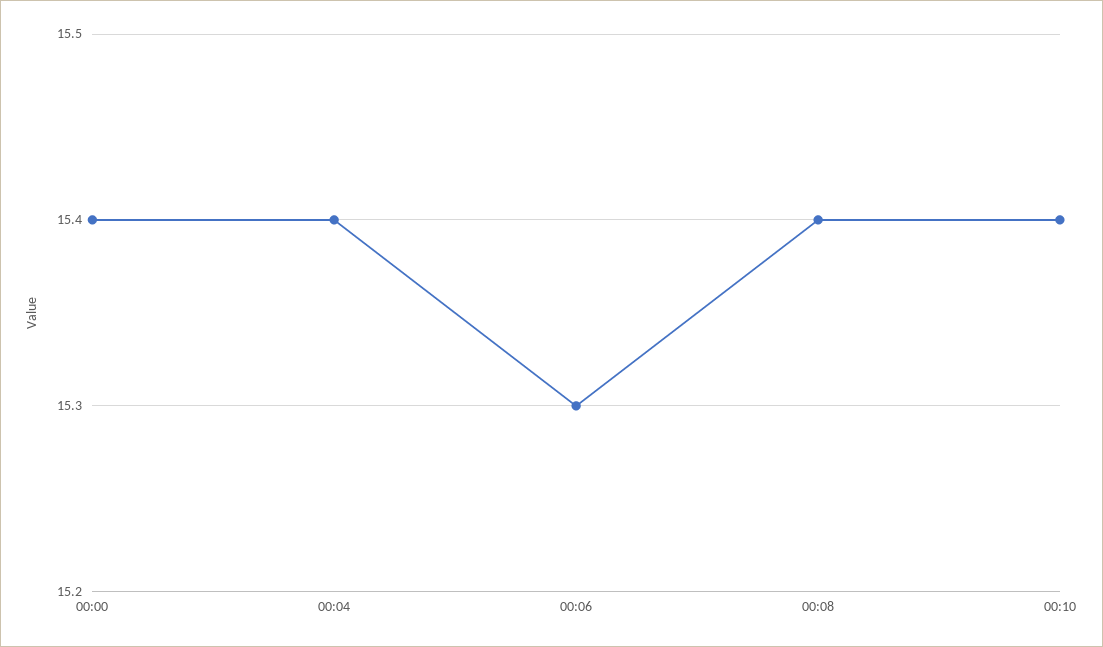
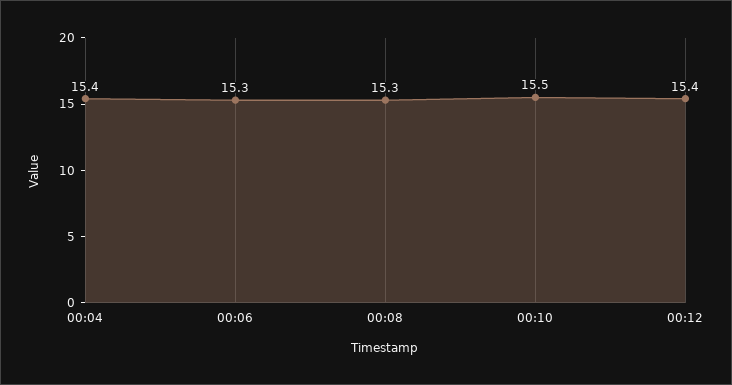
00:00: 15.4 -> none
00:08: 15.4 -> 15.3
00:10: 15.4 -> 15.5
00:12: none -> 15.4

